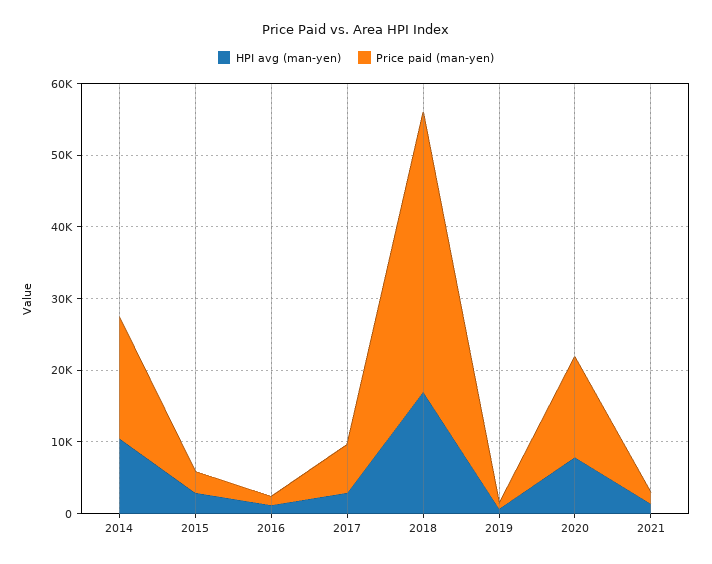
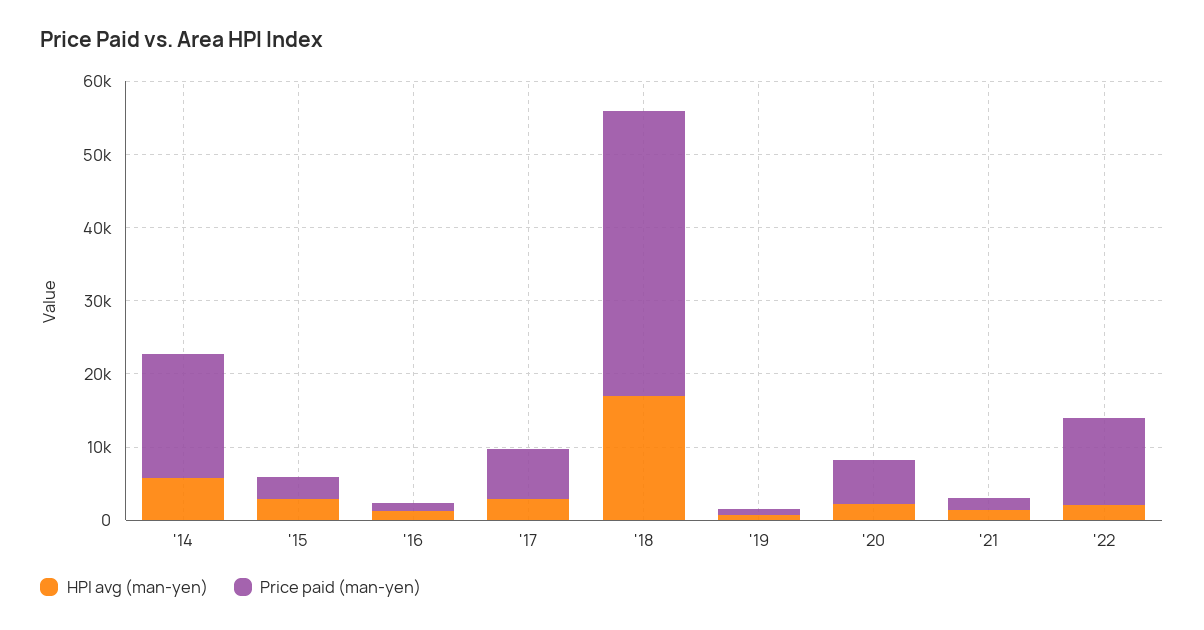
HPI avg (man-yen), 2014: 10000 -> 6000
HPI avg (man-yen), 2020: 8000 -> 2000
Price paid (man-yen), 2020: 14000 -> 6000
HPI avg (man-yen), '22: none -> 2000
Price paid (man-yen), '22: none -> 12000

